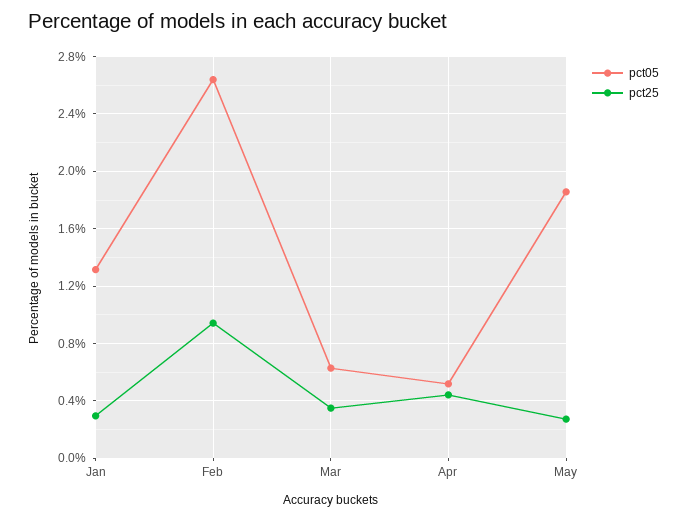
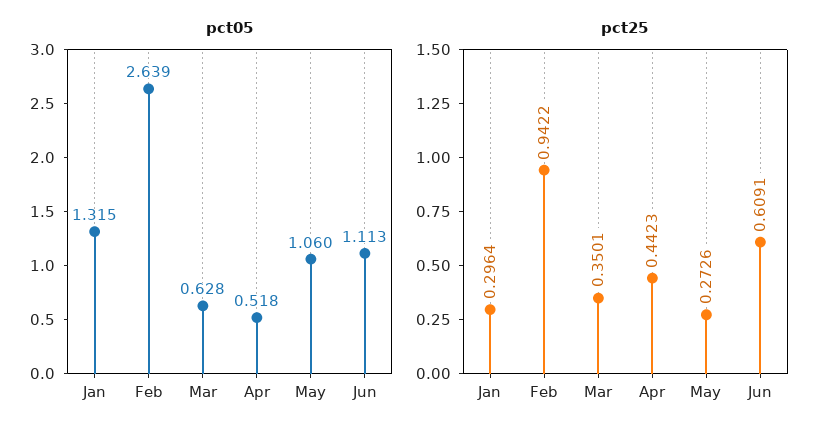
pct05, May: 1.85 -> 1.06
pct05, Jun: none -> 1.113
pct25, Jun: none -> 0.6091

